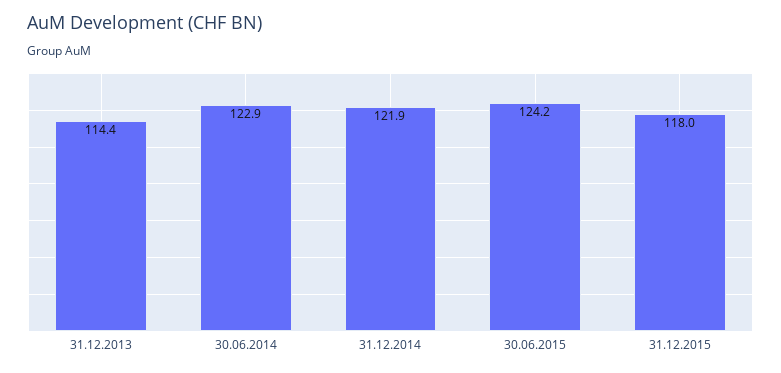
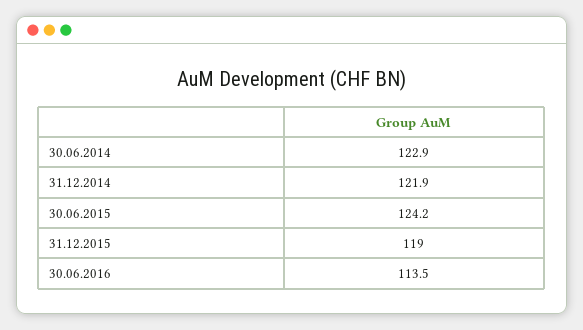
31.12.2013: 114.4 -> none
31.12.2015: 118 -> 119
30.06.2016: none -> 113.5

